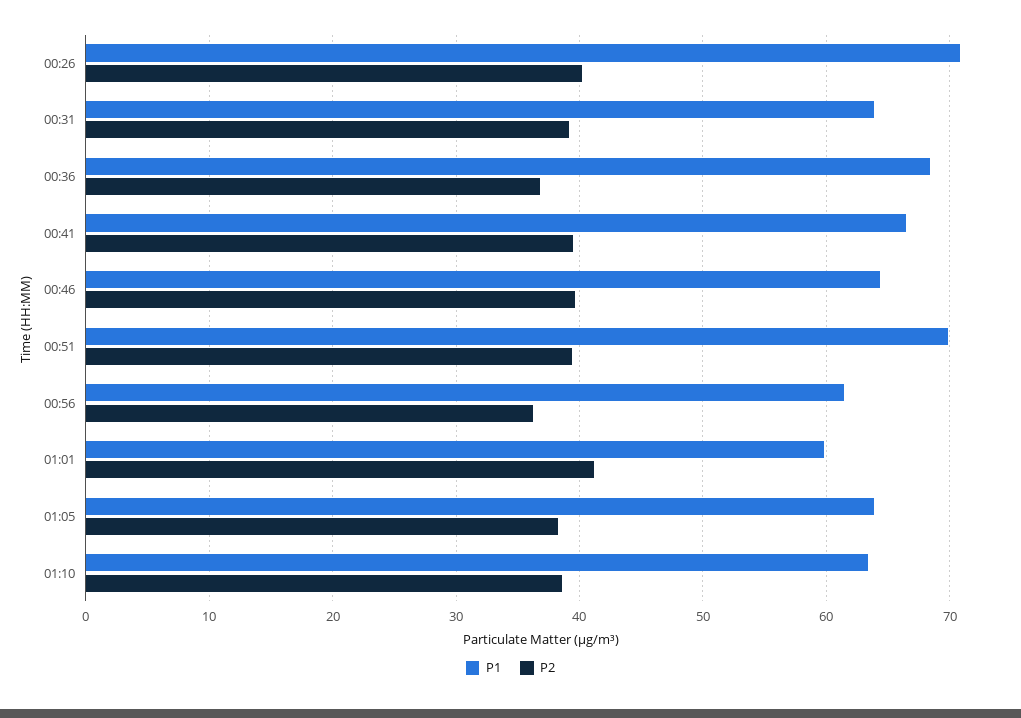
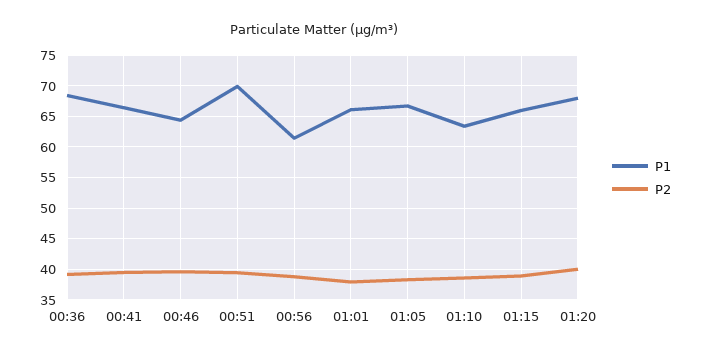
P1, 00:26: 71 -> none
P2, 00:26: 40 -> none
P1, 00:31: 64 -> none
P2, 00:31: 39 -> none
P2, 00:36: 37 -> 39
P2, 00:56: 36 -> 39
P1, 01:01: 60 -> 66
P2, 01:01: 41 -> 38
P1, 01:05: 64 -> 67
P1, 01:15: none -> 66
P2, 01:15: none -> 39
P1, 01:20: none -> 68
P2, 01:20: none -> 40

